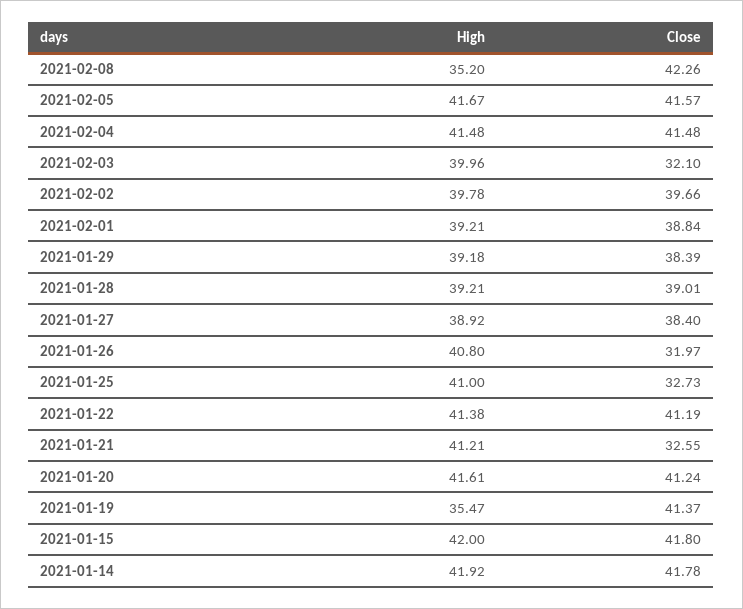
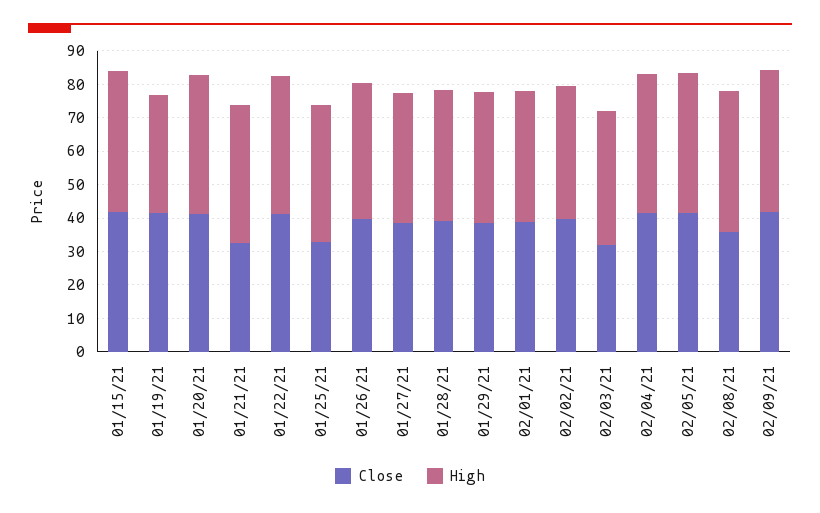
High, 2021-02-08: 35.2 -> 42.5
Close, 2021-02-08: 42.26 -> 35
Close, 2021-01-26: 31.97 -> 40
High, 2021-01-14: 41.92 -> none
Close, 2021-01-14: 41.78 -> none
Close, 02/09/21: none -> 42.5
High, 02/09/21: none -> 42.5

